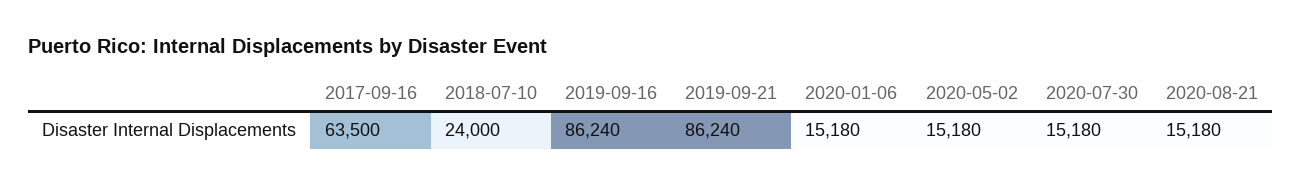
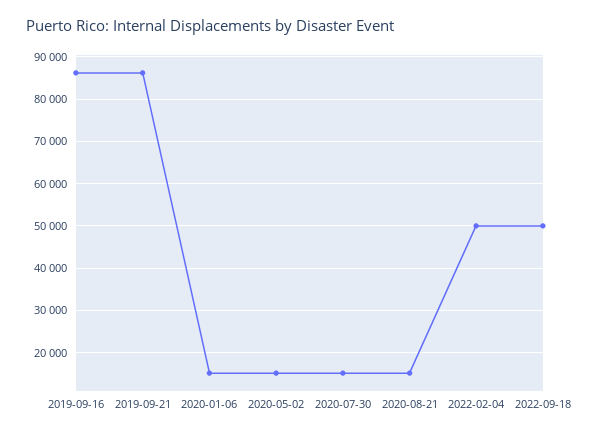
2017-09-16: 63500 -> none
2018-07-10: 24000 -> none
2022-02-04: none -> 50000
2022-09-18: none -> 50000

